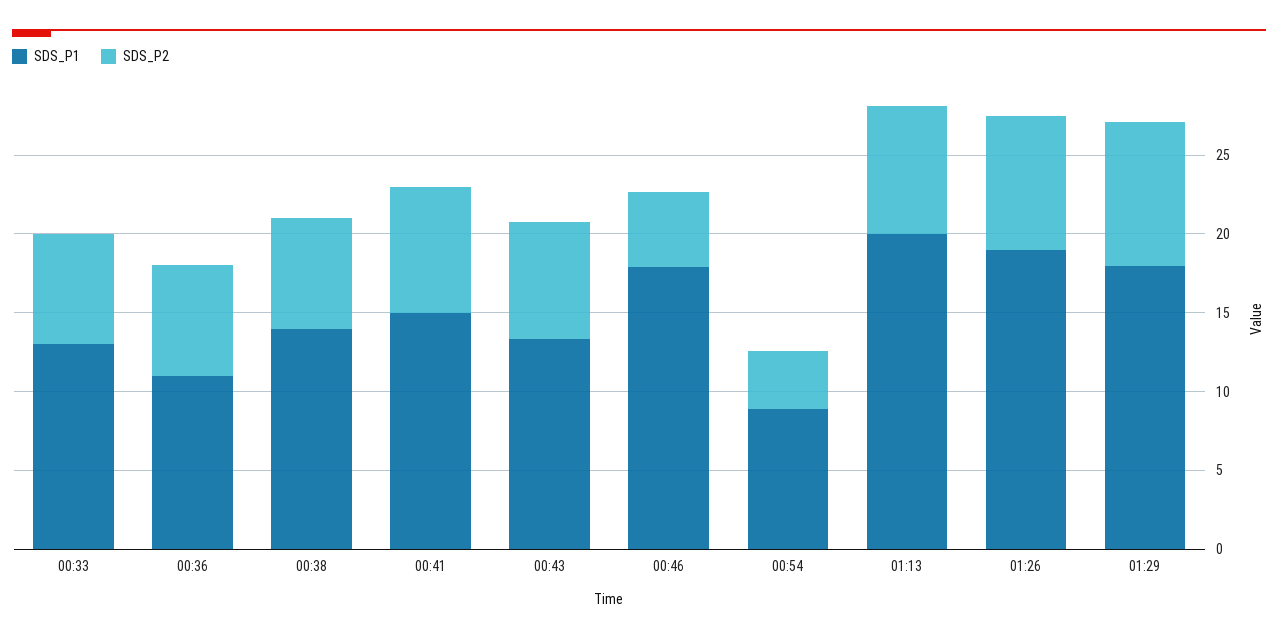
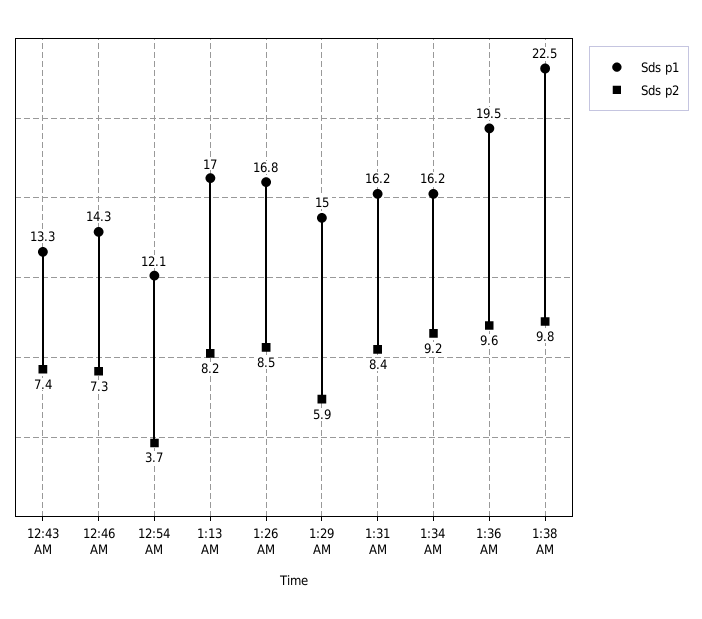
SDS_P1, 00:33: 13 -> none
SDS_P2, 00:33: 7 -> none
SDS_P1, 00:36: 11 -> none
SDS_P2, 00:36: 7 -> none
SDS_P1, 00:38: 14 -> none
SDS_P2, 00:38: 7 -> none
SDS_P1, 00:41: 15 -> none
SDS_P2, 00:41: 8 -> none
SDS_P1, 00:46: 18 -> 14.3
SDS_P2, 00:46: 5 -> 7.3
SDS_P1, 00:54: 9 -> 12.1
SDS_P1, 01:13: 20 -> 17
SDS_P1, 01:26: 19 -> 16.8
SDS_P1, 01:29: 18 -> 15
SDS_P2, 01:29: 9 -> 5.9
SDS_P1, 1:31 AM: none -> 16.2
SDS_P2, 1:31 AM: none -> 8.4
SDS_P1, 1:34 AM: none -> 16.2
SDS_P2, 1:34 AM: none -> 9.2
SDS_P1, 1:36 AM: none -> 19.5
SDS_P2, 1:36 AM: none -> 9.6
SDS_P1, 1:38 AM: none -> 22.5
SDS_P2, 1:38 AM: none -> 9.8

